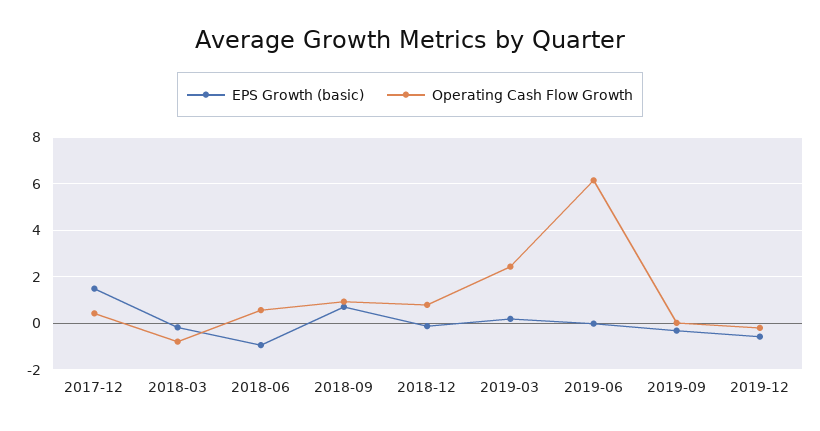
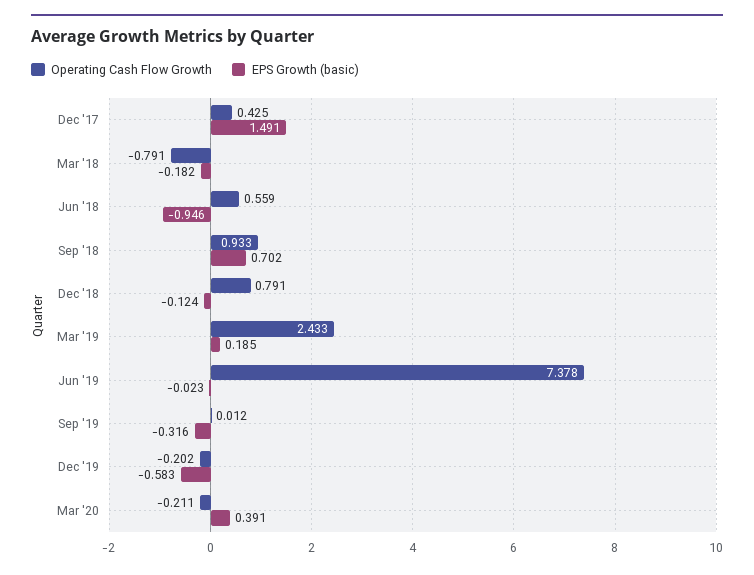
Operating Cash Flow Growth, 2019-06: 6 -> 7.378
Operating Cash Flow Growth, Mar '20: none -> -0.211
EPS Growth (basic), Mar '20: none -> 0.391

